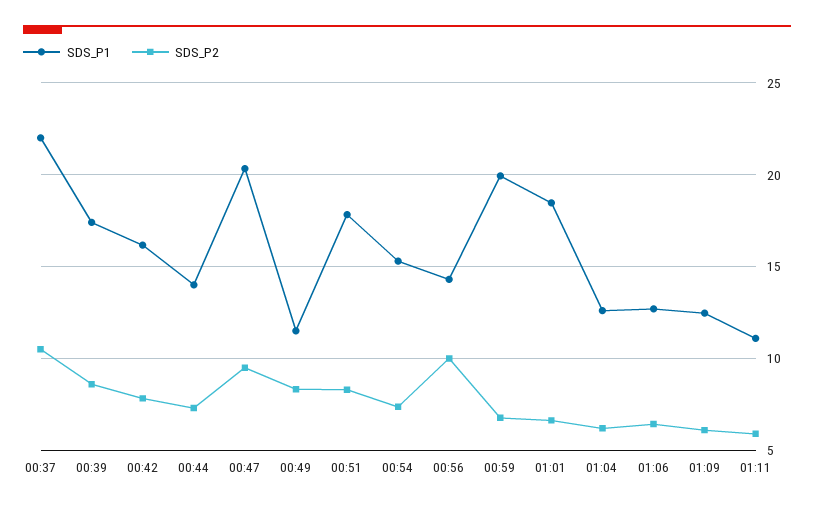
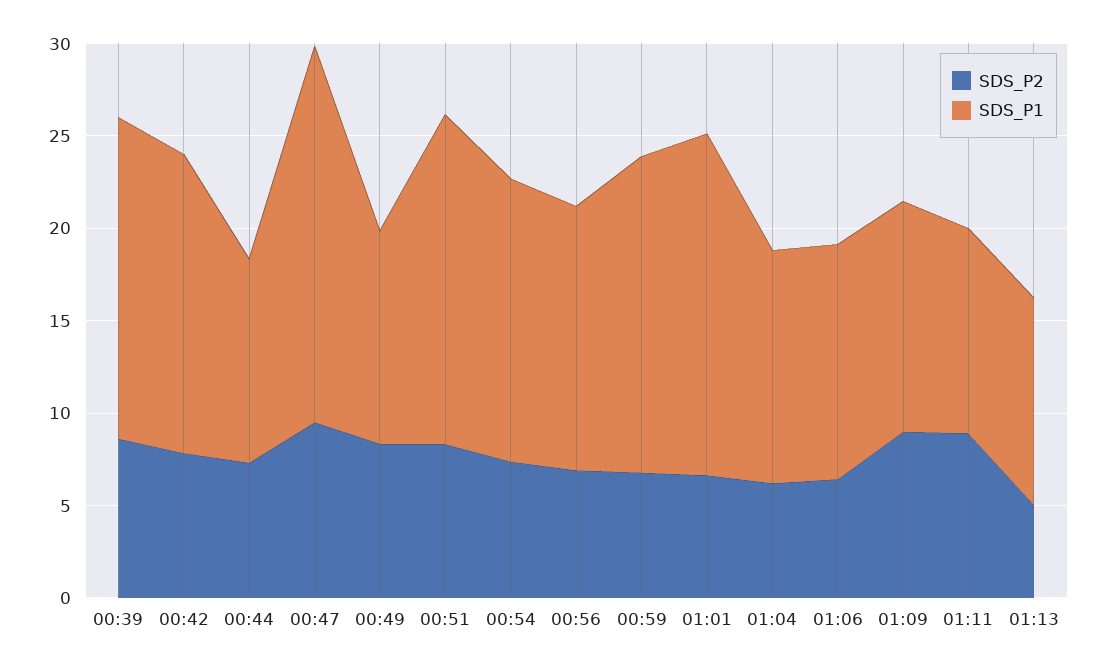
SDS_P1, 00:37: 22 -> none
SDS_P2, 00:37: 10.5 -> none
SDS_P1, 00:44: 14 -> 11
SDS_P2, 00:56: 10 -> 7
SDS_P1, 00:59: 20 -> 17
SDS_P2, 01:09: 6 -> 9
SDS_P2, 01:11: 6 -> 9
SDS_P2, 01:13: none -> 5
SDS_P1, 01:13: none -> 11

